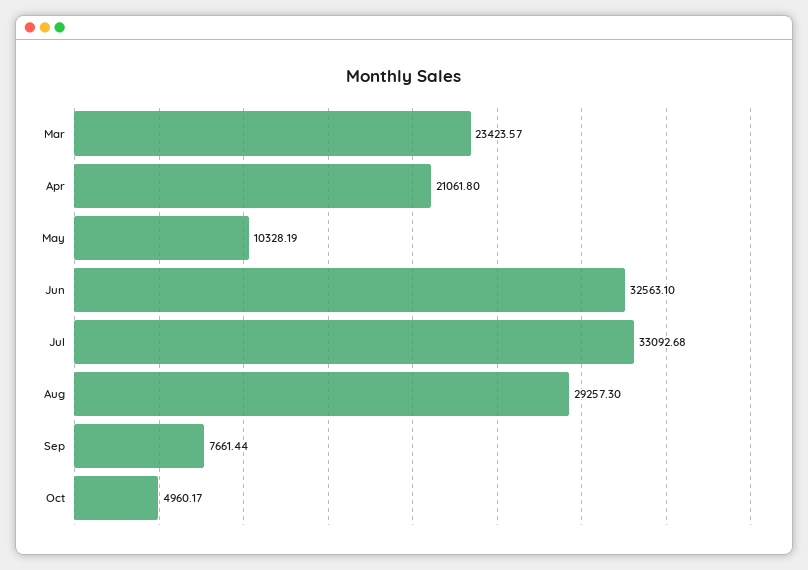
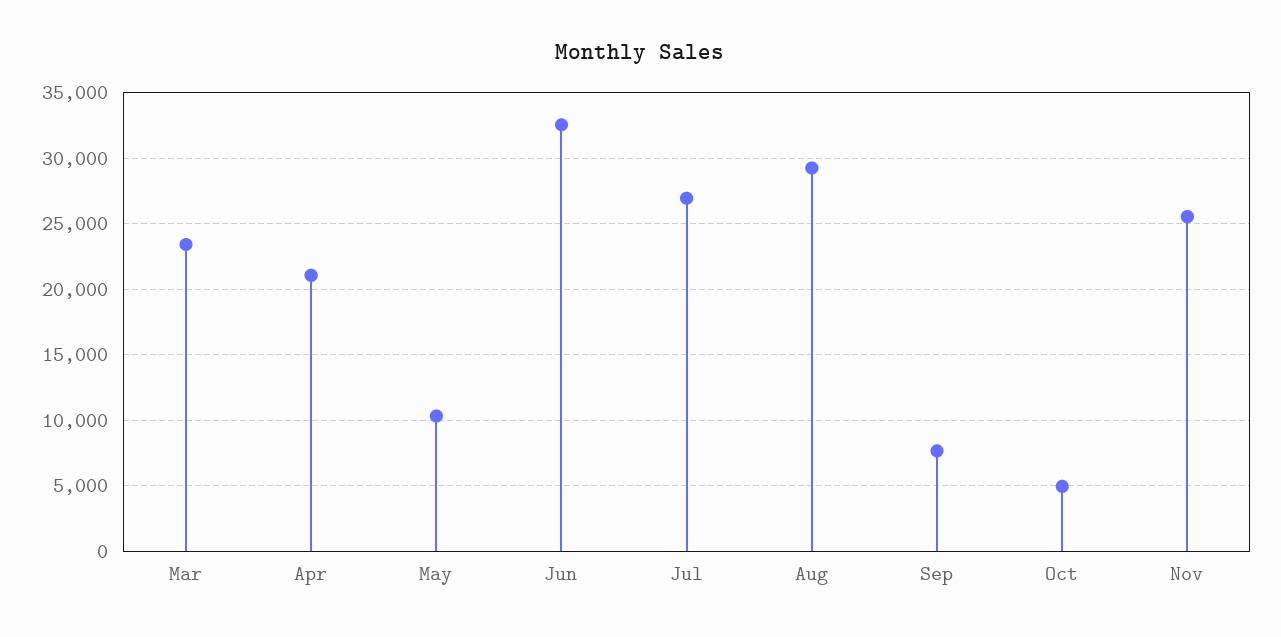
Jul: 33092.68 -> 27000
Nov: none -> 25500

